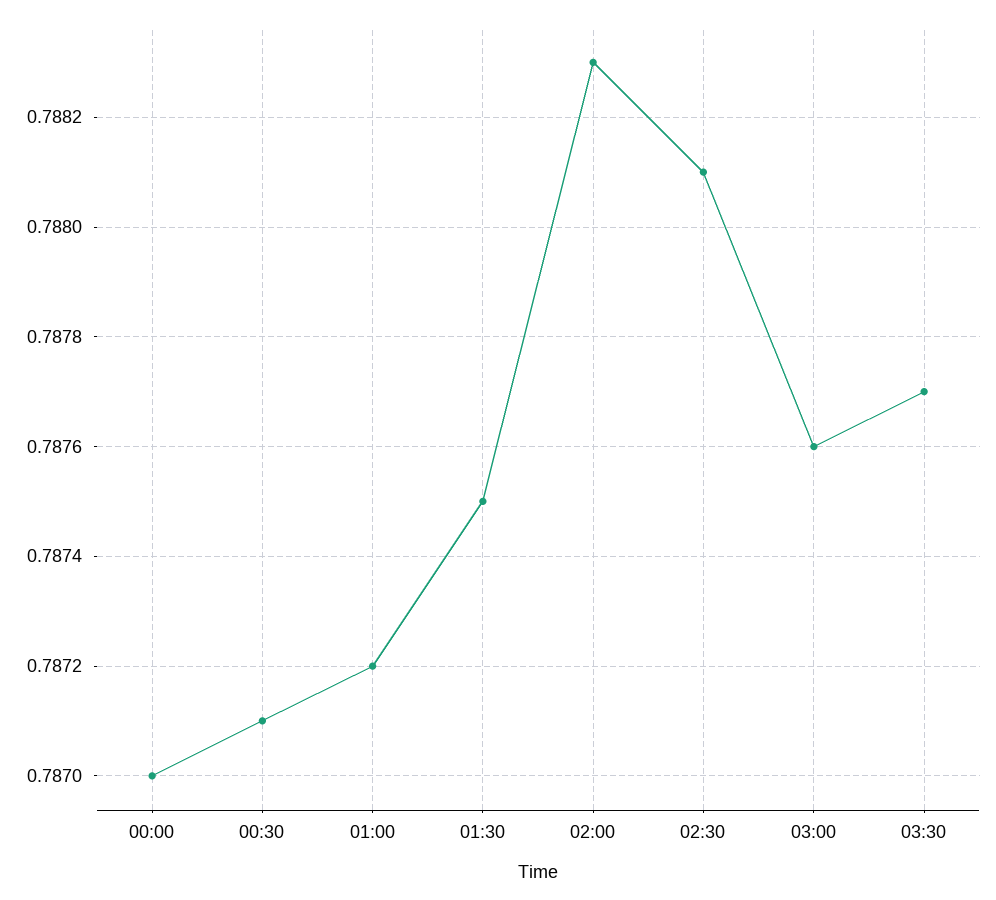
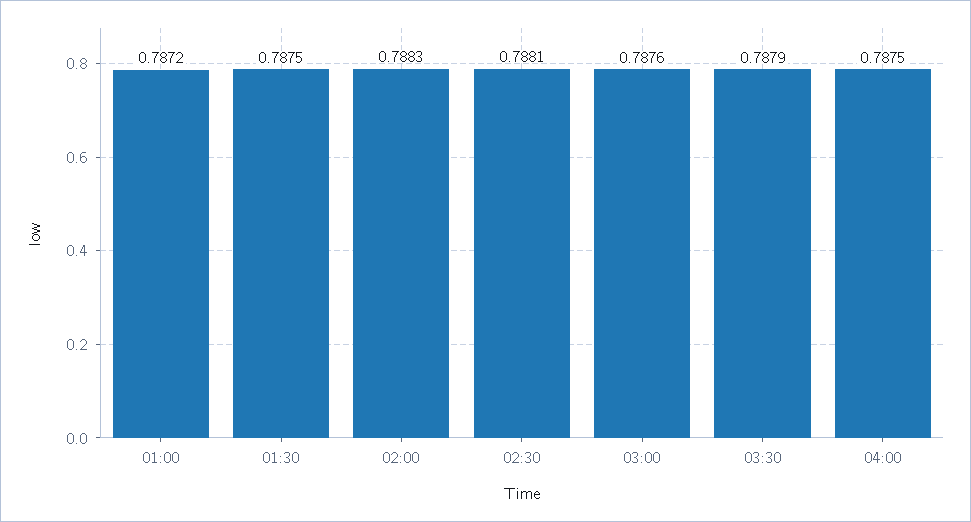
00:00: 0.787 -> none
00:30: 0.7871 -> none
03:30: 0.7877 -> 0.7879
04:00: none -> 0.7875

